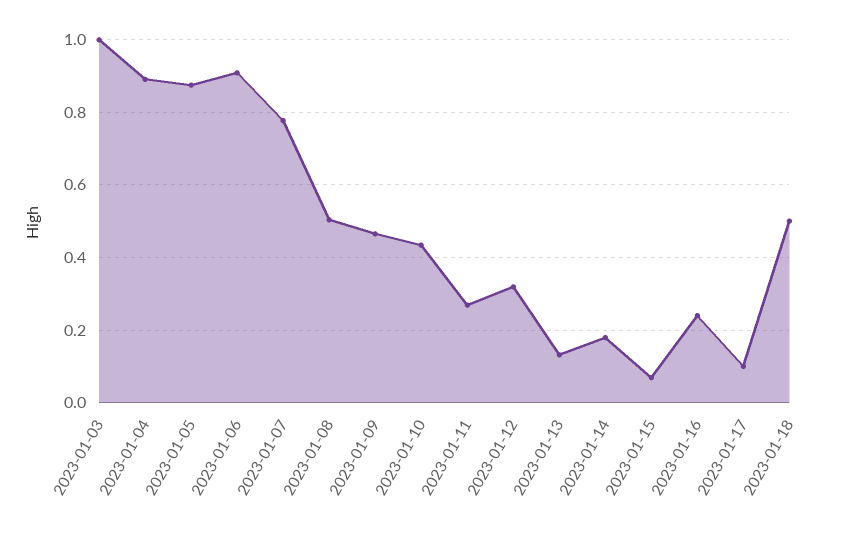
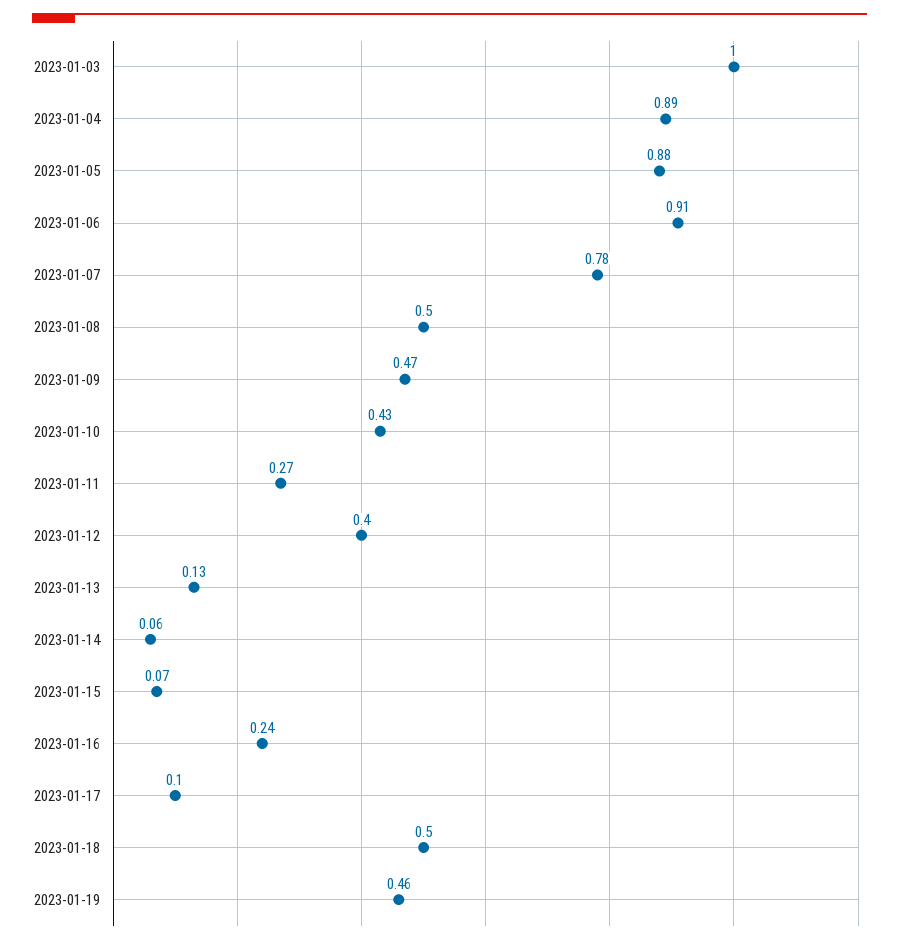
2023-01-12: 0.32 -> 0.4
2023-01-14: 0.18 -> 0.06
2023-01-19: none -> 0.46

